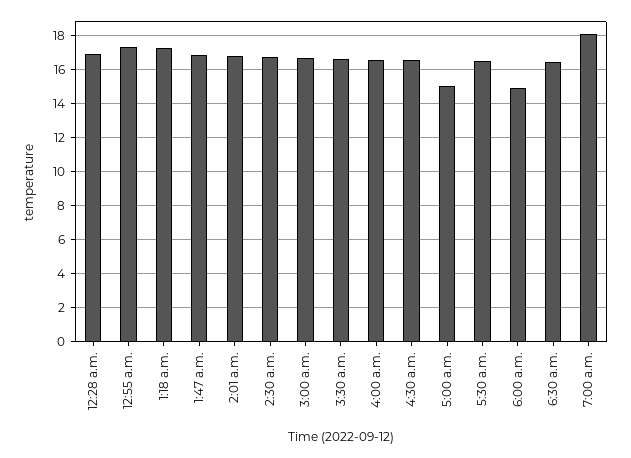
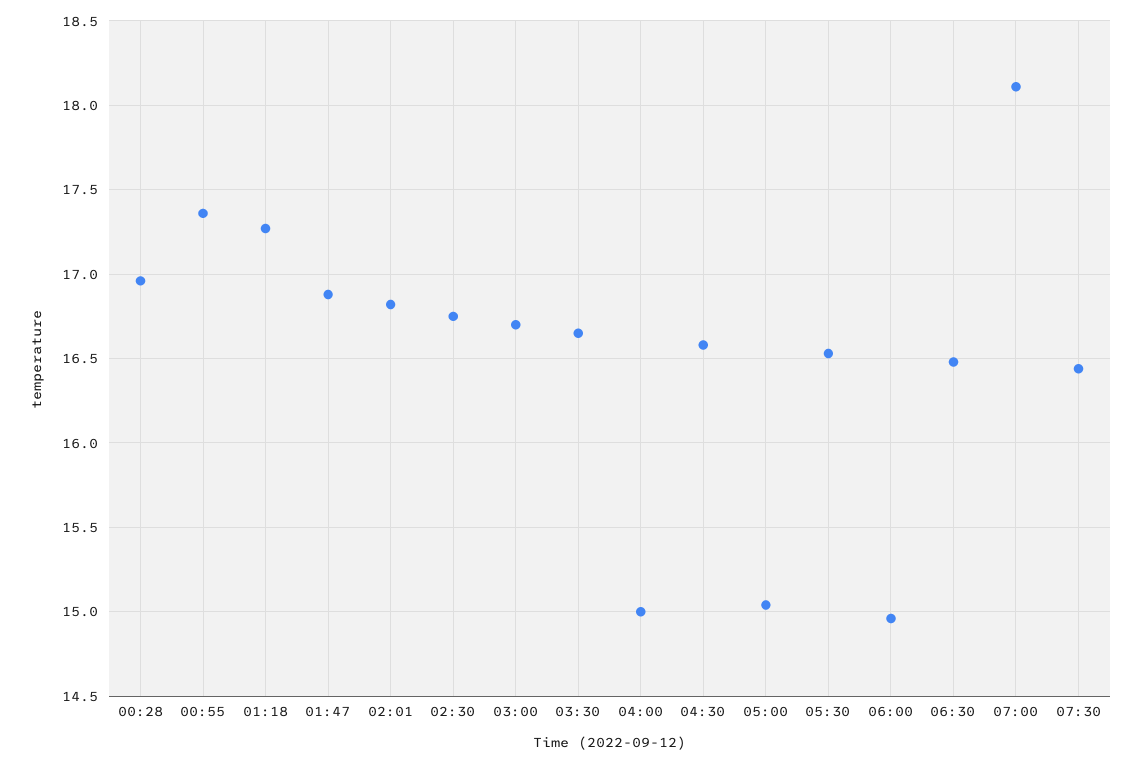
4:00 a.m.: 16.5 -> 15
07:30: none -> 16.45

